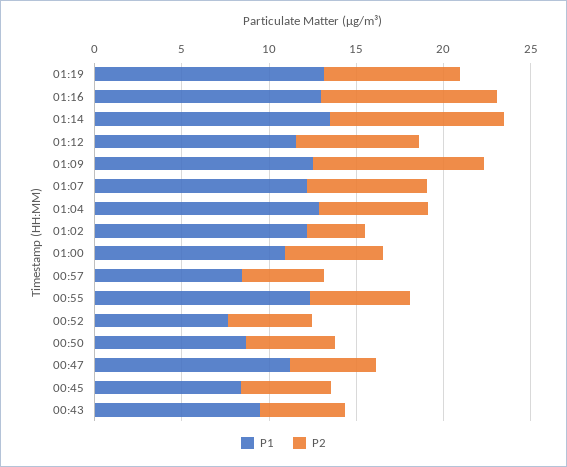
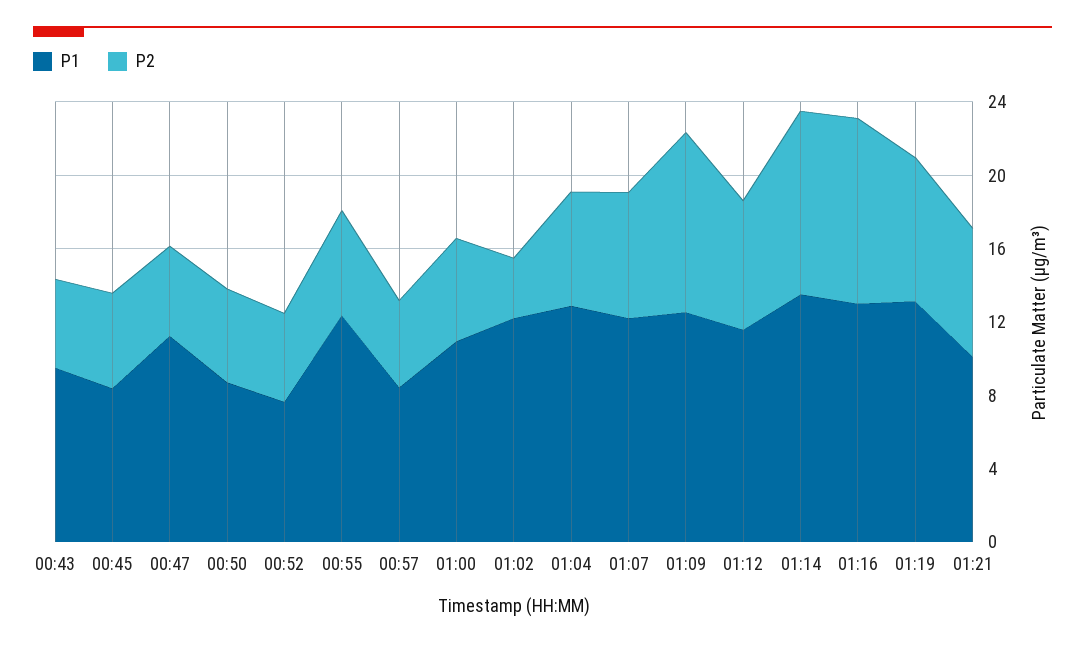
P1, 01:21: none -> 10
P2, 01:21: none -> 7

